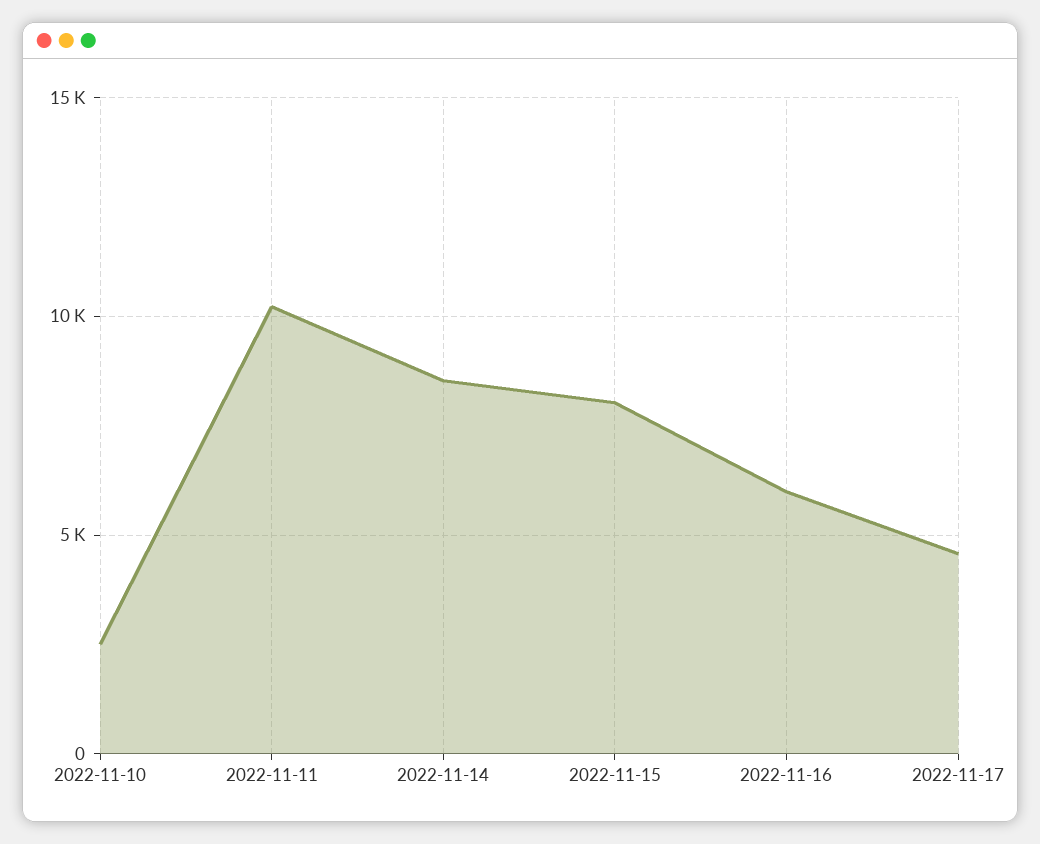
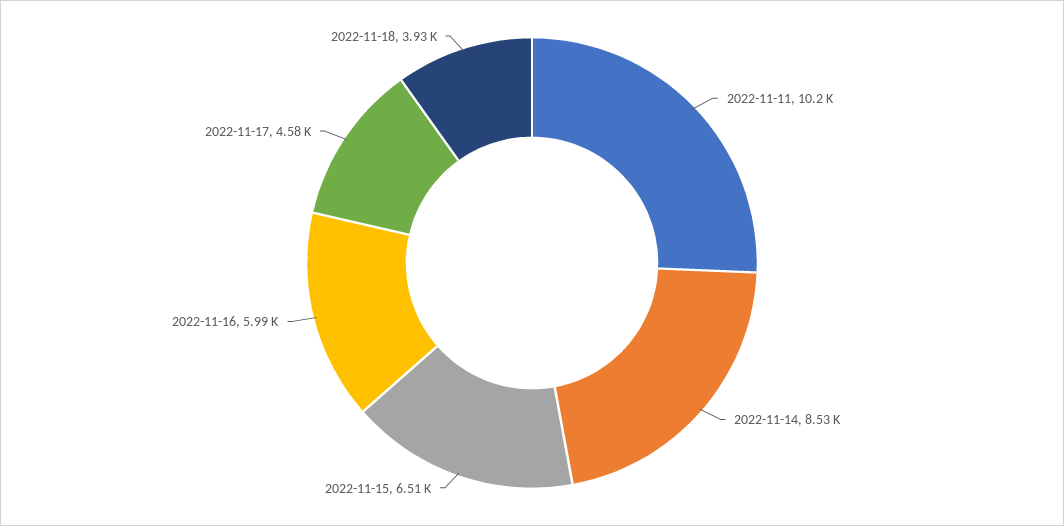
2022-11-10: 2500 -> none
2022-11-15: 8000 -> 6510
2022-11-18: none -> 3930

